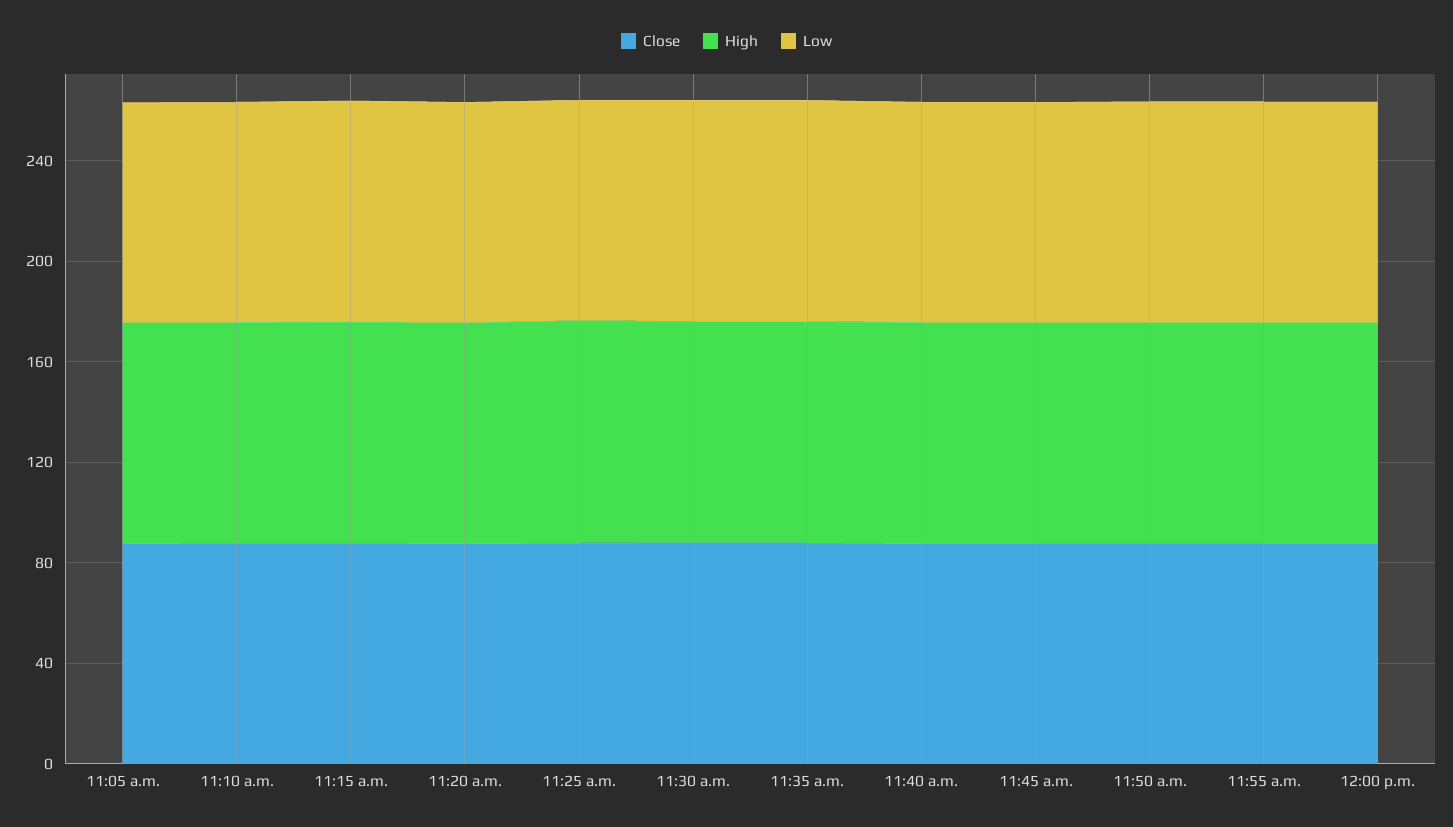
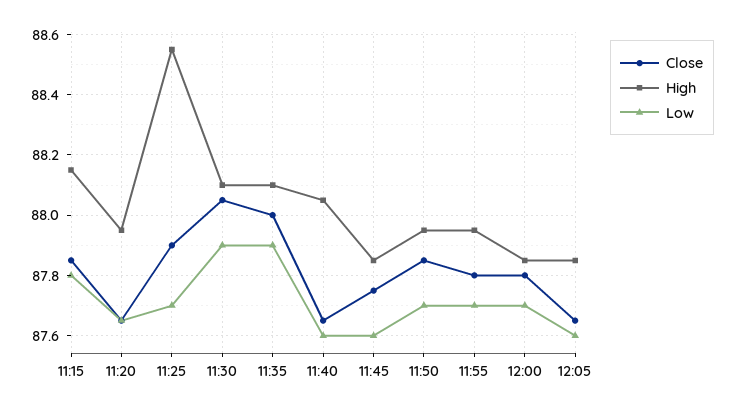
Close, 11:05 a.m.: 90 -> none
High, 11:05 a.m.: 90 -> none
Low, 11:05 a.m.: 90 -> none
Close, 11:10 a.m.: 90 -> none
High, 11:10 a.m.: 90 -> none
Low, 11:10 a.m.: 90 -> none
Close, 12:05: none -> 87.65
High, 12:05: none -> 87.85
Low, 12:05: none -> 87.6

